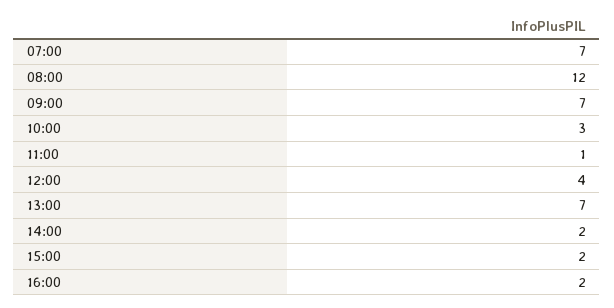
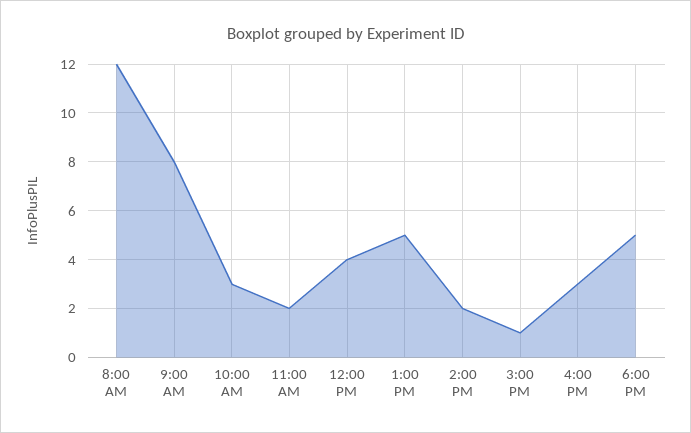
07:00: 7 -> none
09:00: 7 -> 8
11:00: 1 -> 2
13:00: 7 -> 5
15:00: 2 -> 1
16:00: 2 -> 3
6:00 PM: none -> 5

